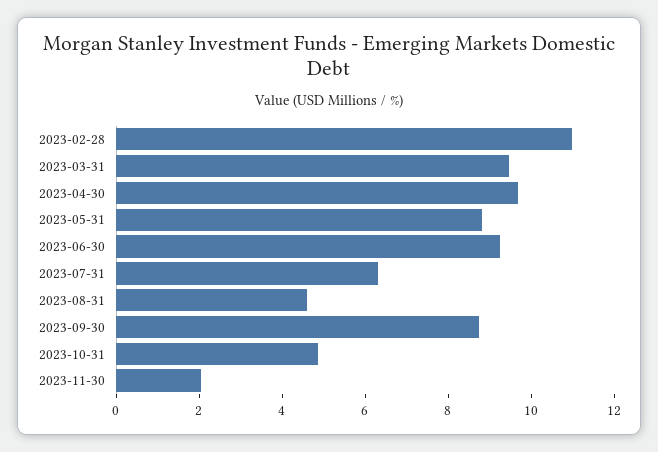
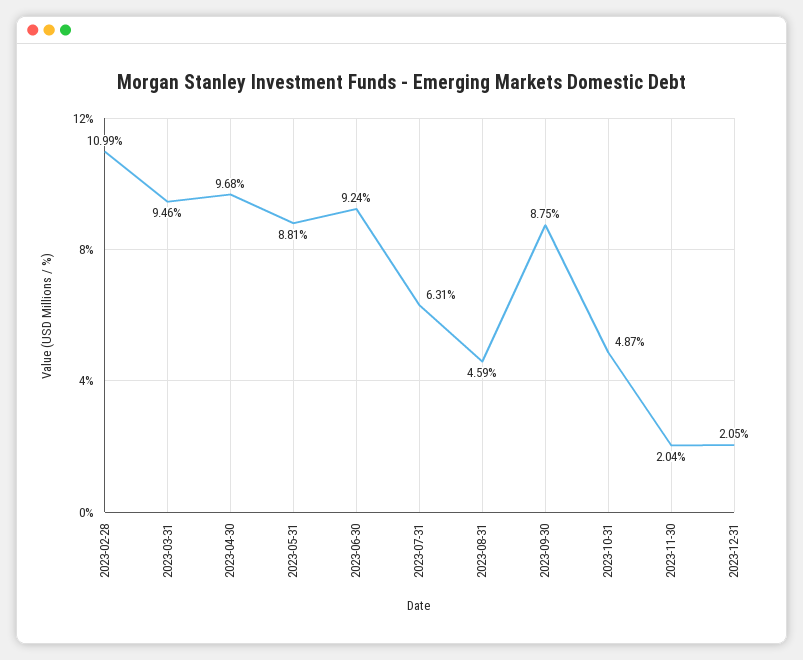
2023-12-31: none -> 2.05

